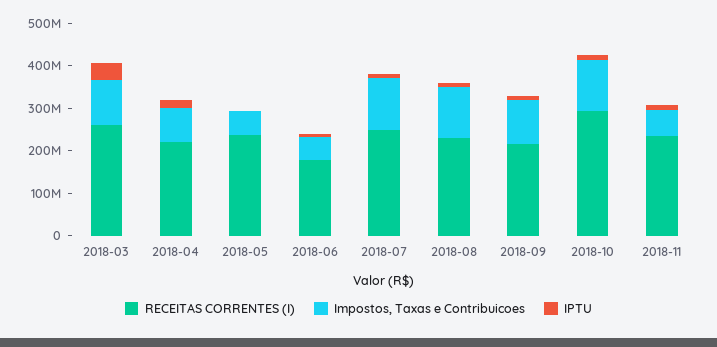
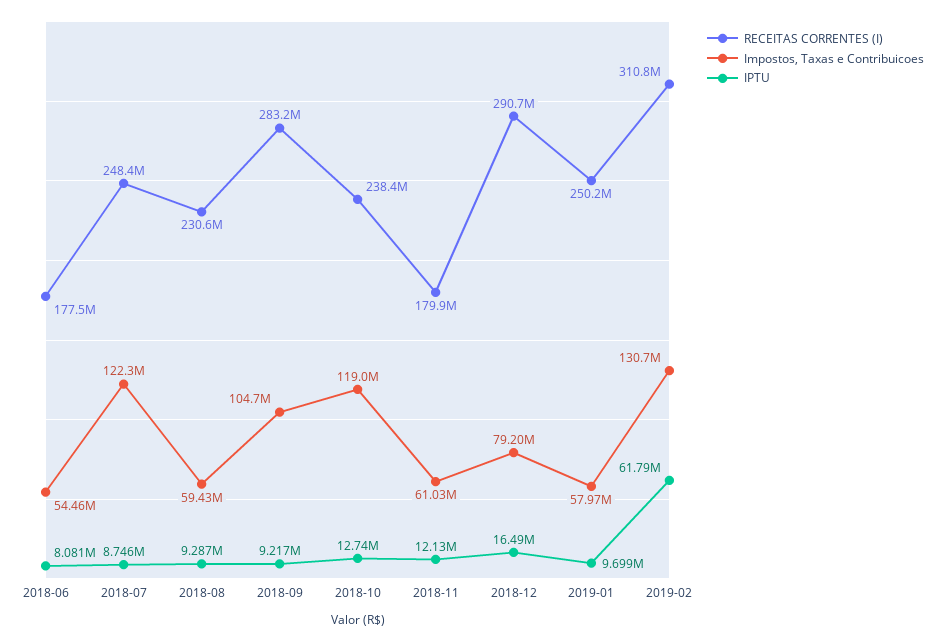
RECEITAS CORRENTES (I), 2018-03: 260000000 -> none
Impostos, Taxas e Contribuicoes, 2018-03: 100000000 -> none
IPTU, 2018-03: 40000000 -> none
RECEITAS CORRENTES (I), 2018-04: 220000000 -> none
Impostos, Taxas e Contribuicoes, 2018-04: 80000000 -> none
IPTU, 2018-04: 20000000 -> none
RECEITAS CORRENTES (I), 2018-05: 240000000 -> none
Impostos, Taxas e Contribuicoes, 2018-05: 60000000 -> none
IPTU, 2018-05: 0 -> none
Impostos, Taxas e Contribuicoes, 2018-08: 120000000 -> 59430000
RECEITAS CORRENTES (I), 2018-09: 220000000 -> 283200000
RECEITAS CORRENTES (I), 2018-10: 300000000 -> 238400000
RECEITAS CORRENTES (I), 2018-11: 240000000 -> 179900000
RECEITAS CORRENTES (I), 2018-12: none -> 290700000
Impostos, Taxas e Contribuicoes, 2018-12: none -> 79200000
IPTU, 2018-12: none -> 16490000
RECEITAS CORRENTES (I), 2019-01: none -> 250200000
Impostos, Taxas e Contribuicoes, 2019-01: none -> 57970000
IPTU, 2019-01: none -> 9699000
RECEITAS CORRENTES (I), 2019-02: none -> 310800000
Impostos, Taxas e Contribuicoes, 2019-02: none -> 130700000
IPTU, 2019-02: none -> 61790000

